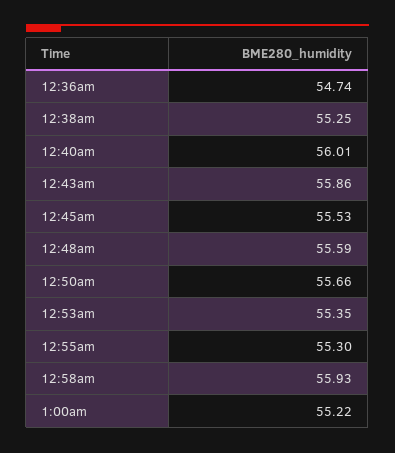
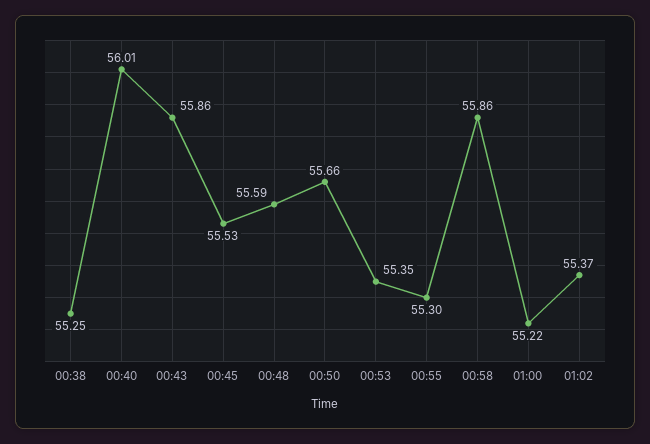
12:36am: 54.74 -> none
12:58am: 55.93 -> 55.86
01:02: none -> 55.37

